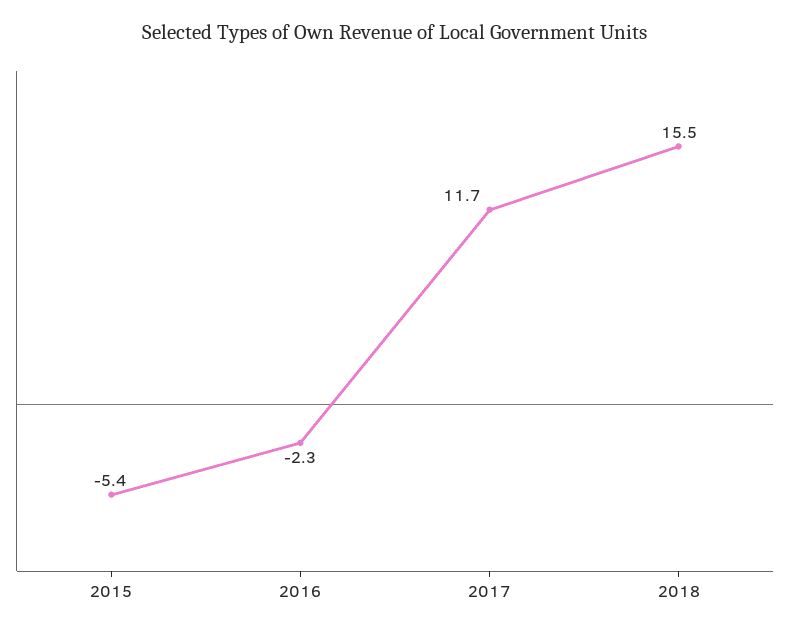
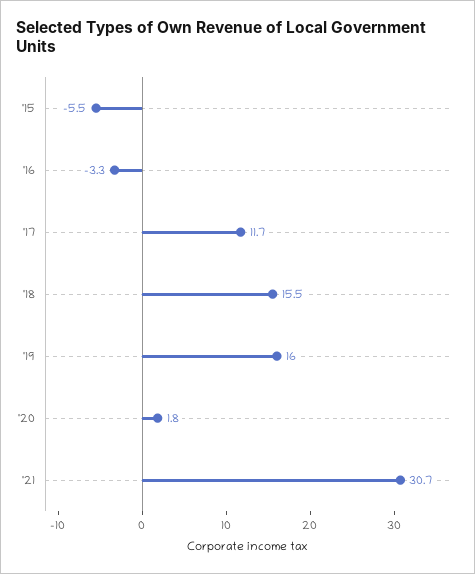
2015: -5.4 -> -5.5
2016: -2.3 -> -3.3
'19: none -> 16
'20: none -> 1.8
'21: none -> 30.7

